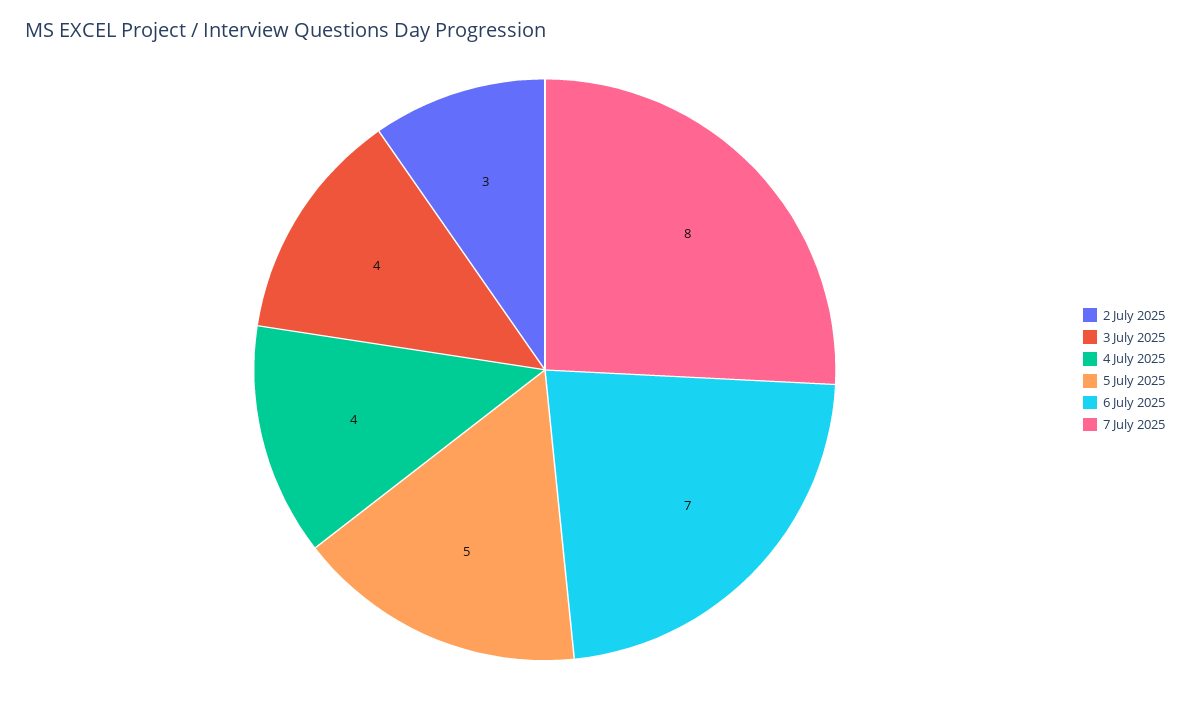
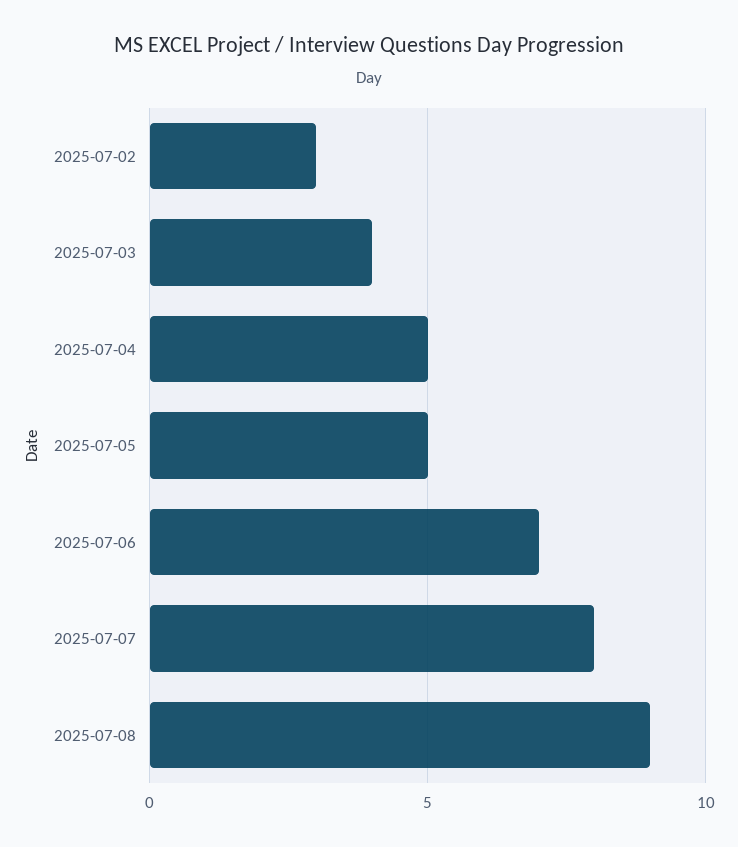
4 July 2025: 4 -> 5
2025-07-08: none -> 9

